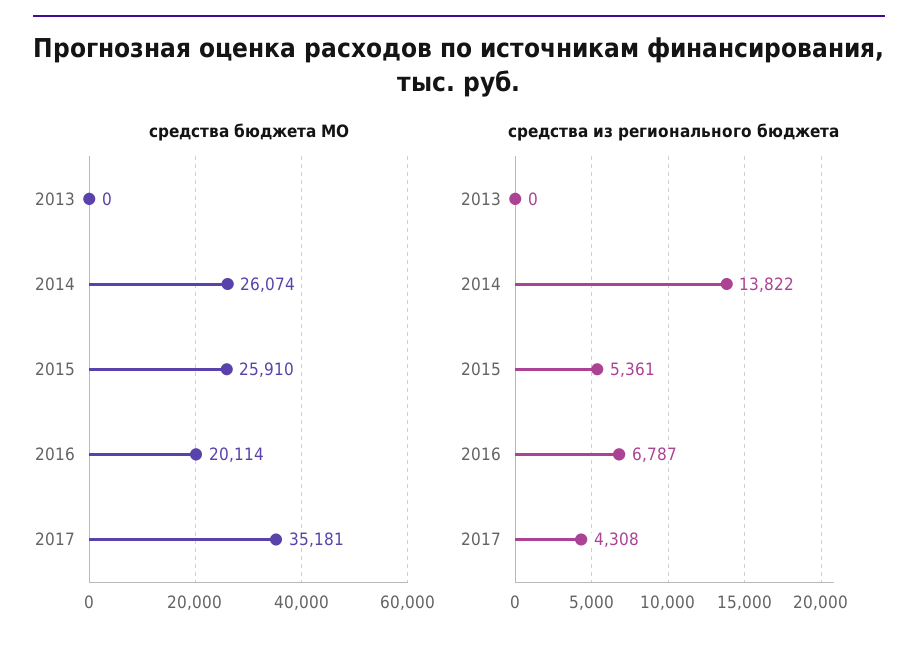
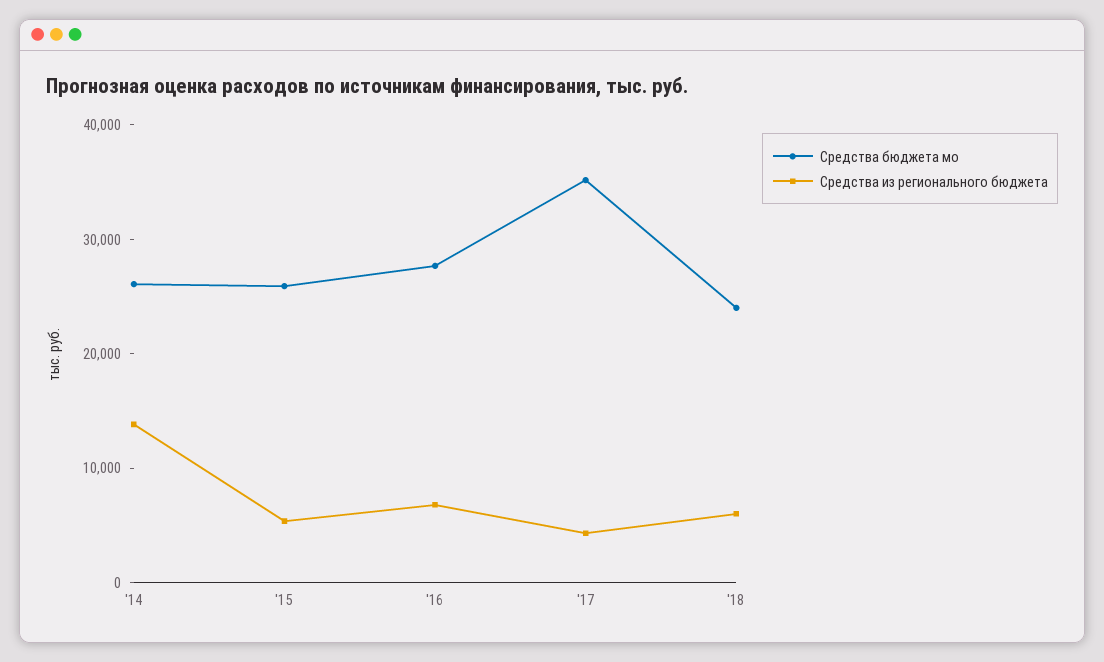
средства бюджета МО, 2013: 0 -> none
средства бюджета МО, 2016: 20114 -> 28000
средства из регионального бюджета, 2013: 0 -> none
средства бюджета МО, '18: none -> 24000
средства из регионального бюджета, '18: none -> 6000

